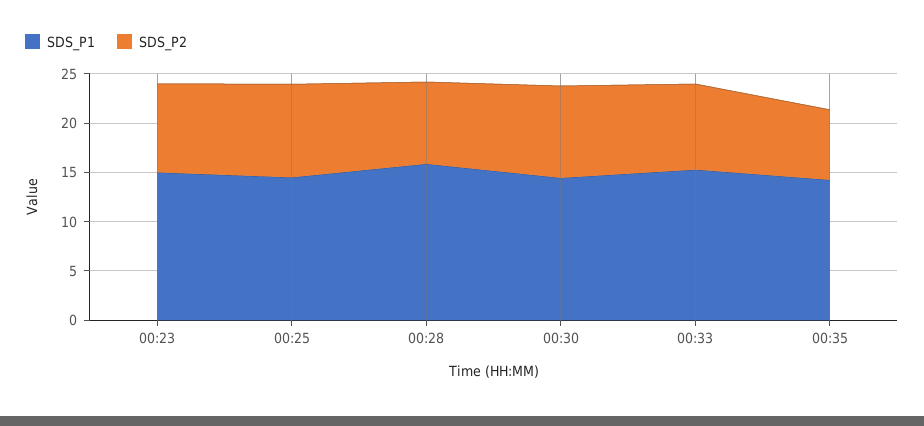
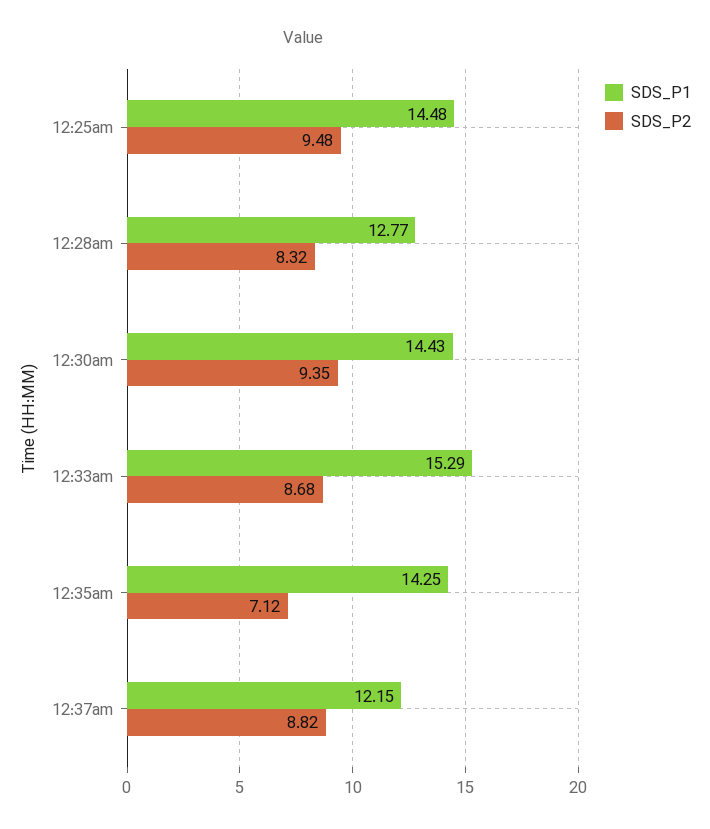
SDS_P1, 00:23: 15 -> none
SDS_P2, 00:23: 9 -> none
SDS_P1, 00:28: 16 -> 12.77
SDS_P1, 12:37am: none -> 12.15
SDS_P2, 12:37am: none -> 8.82

